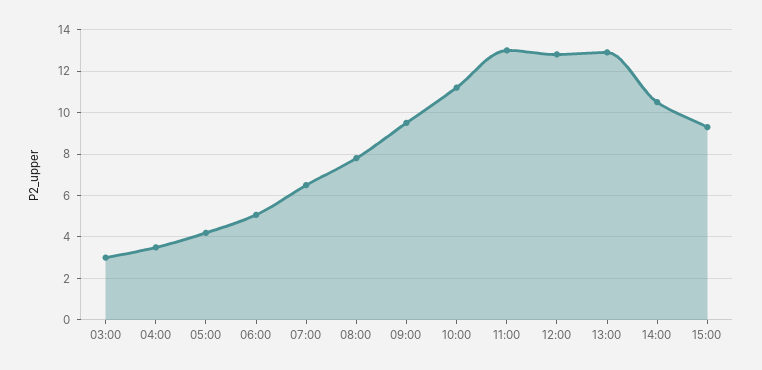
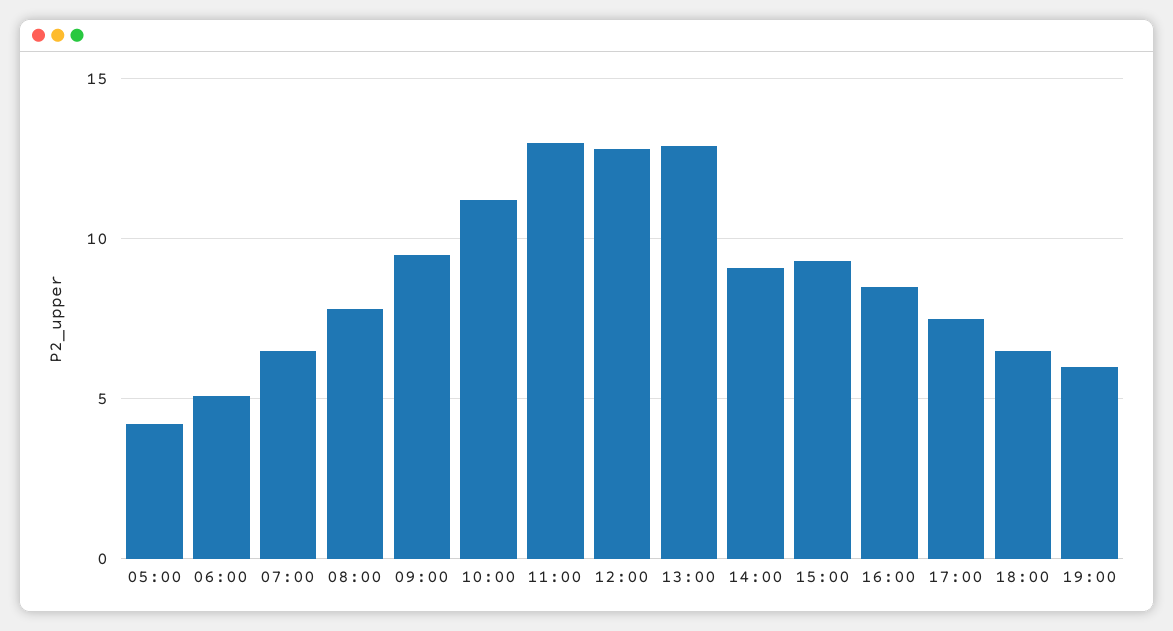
03:00: 3 -> none
04:00: 3.5 -> none
14:00: 10.5 -> 9
16:00: none -> 8.5
17:00: none -> 7.5
18:00: none -> 6.5
19:00: none -> 6

